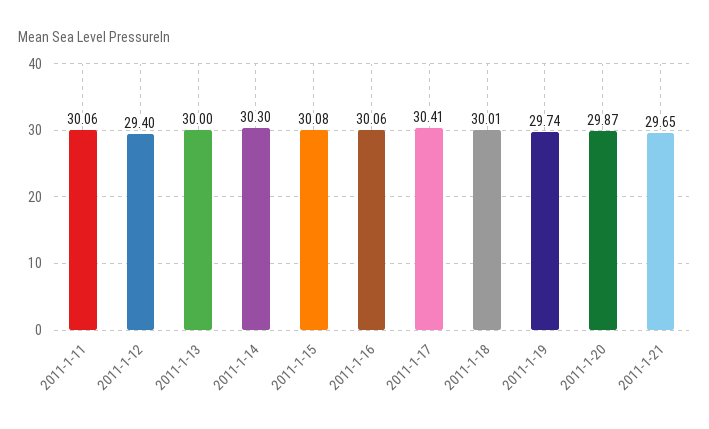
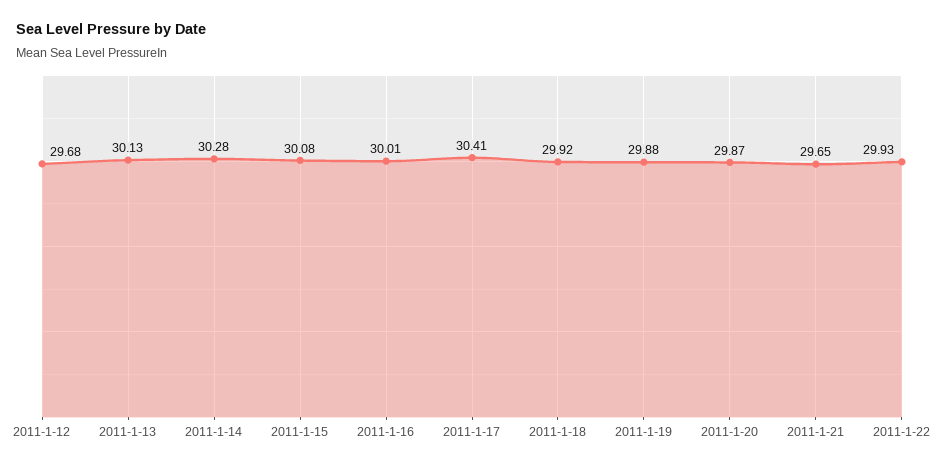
2011-1-11: 30.06 -> none
2011-1-12: 29.4 -> 29.68
2011-1-13: 30 -> 30.13
2011-1-14: 30.3 -> 30.28
2011-1-16: 30.06 -> 30.01
2011-1-18: 30.01 -> 29.92
2011-1-19: 29.74 -> 29.88
2011-1-22: none -> 29.93

